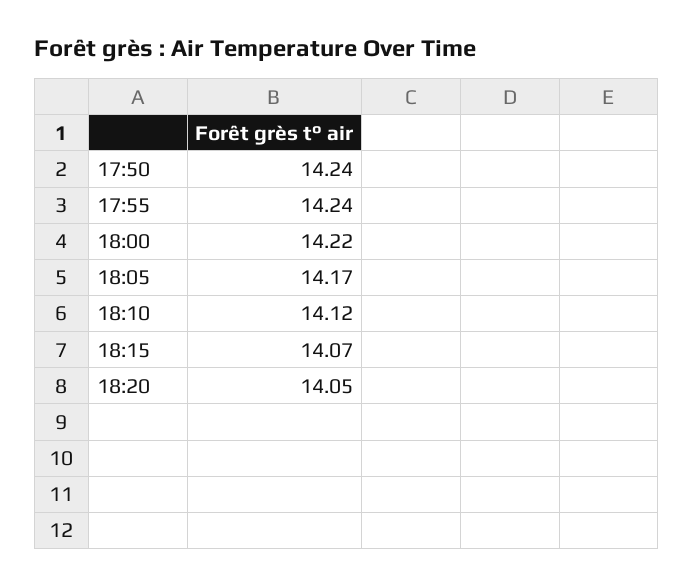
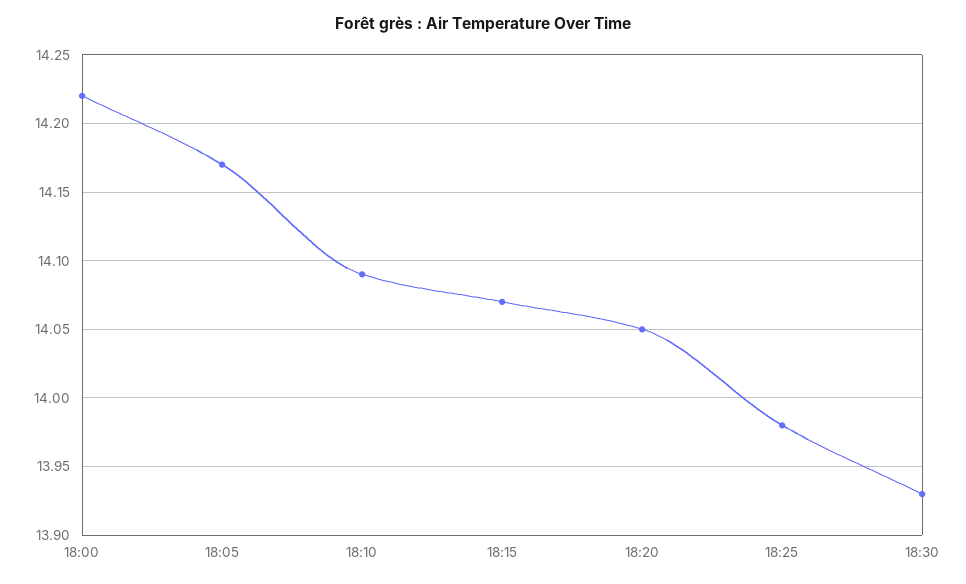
17:50: 14.24 -> none
17:55: 14.24 -> none
18:10: 14.12 -> 14.09
18:25: none -> 13.98
18:30: none -> 13.93

